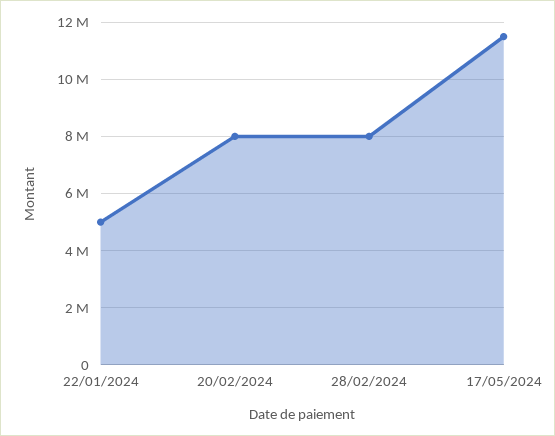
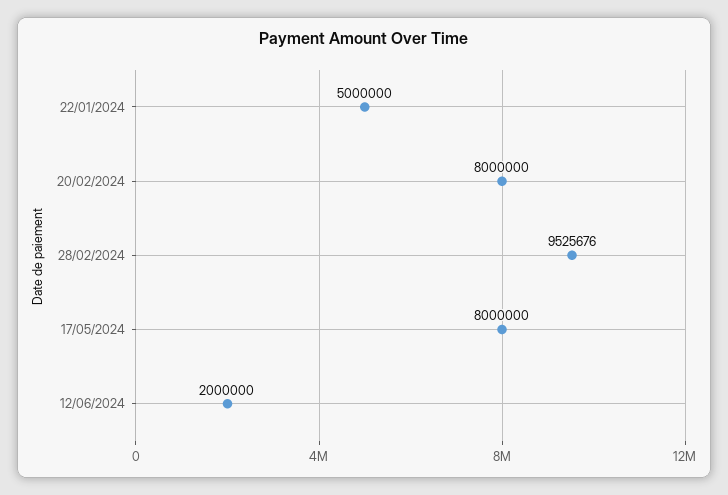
28/02/2024: 8000000 -> 9525676
17/05/2024: 11500000 -> 8000000
12/06/2024: none -> 2000000

